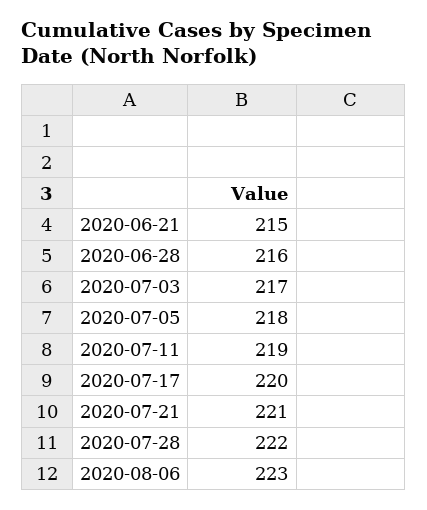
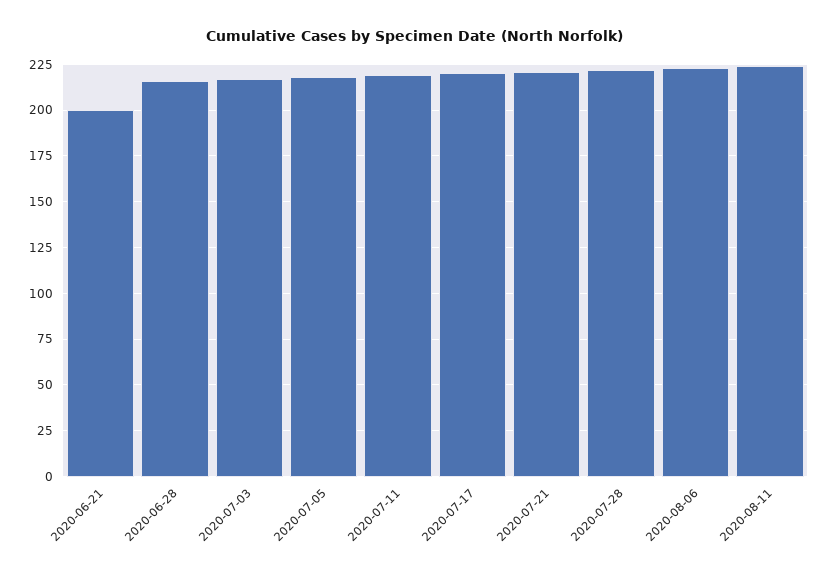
2020-06-21: 215 -> 200
2020-08-11: none -> 225

